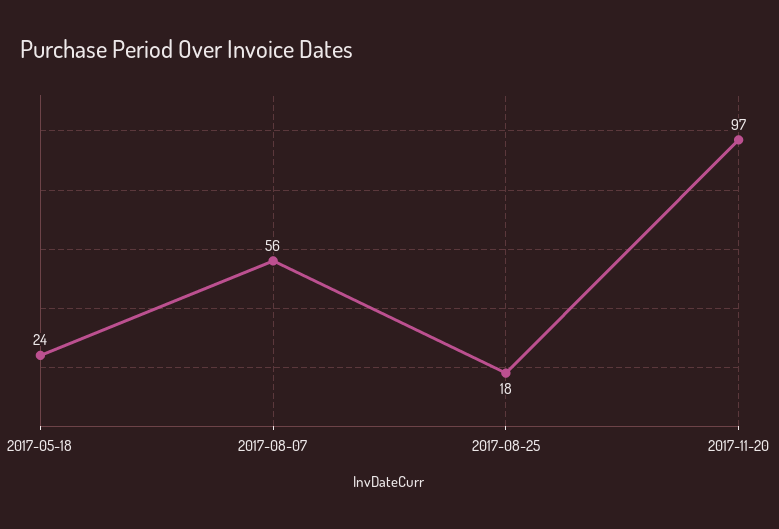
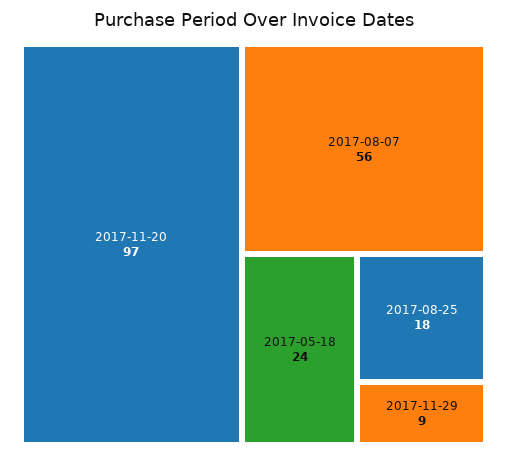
2017-11-29: none -> 9

